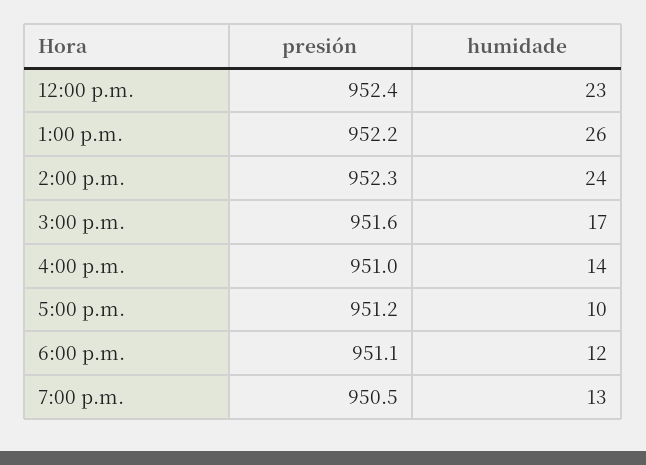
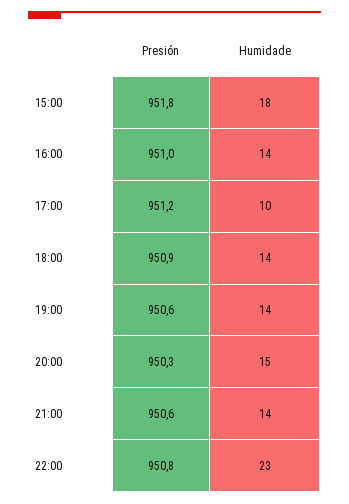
presión, 12:00 p.m.: 952.4 -> none
humidade, 12:00 p.m.: 23 -> none
presión, 1:00 p.m.: 952.2 -> none
humidade, 1:00 p.m.: 26 -> none
presión, 2:00 p.m.: 952.3 -> none
humidade, 2:00 p.m.: 24 -> none
presión, 3:00 p.m.: 951.6 -> 951.8
humidade, 3:00 p.m.: 17 -> 18
presión, 6:00 p.m.: 951.1 -> 950.9
humidade, 6:00 p.m.: 12 -> 14
presión, 7:00 p.m.: 950.5 -> 950.6
humidade, 7:00 p.m.: 13 -> 14
presión, 20:00: none -> 950.3
humidade, 20:00: none -> 15
presión, 21:00: none -> 950.6
humidade, 21:00: none -> 14
presión, 22:00: none -> 950.8
humidade, 22:00: none -> 23

